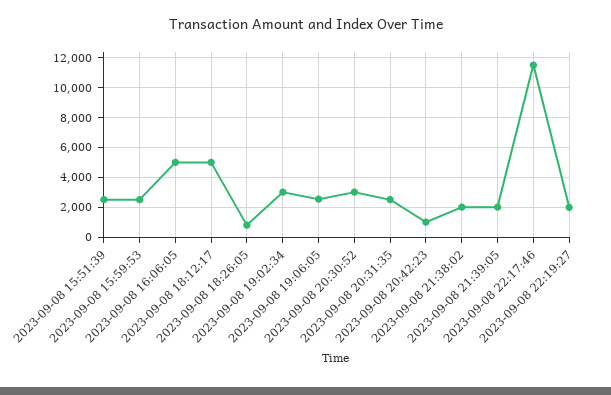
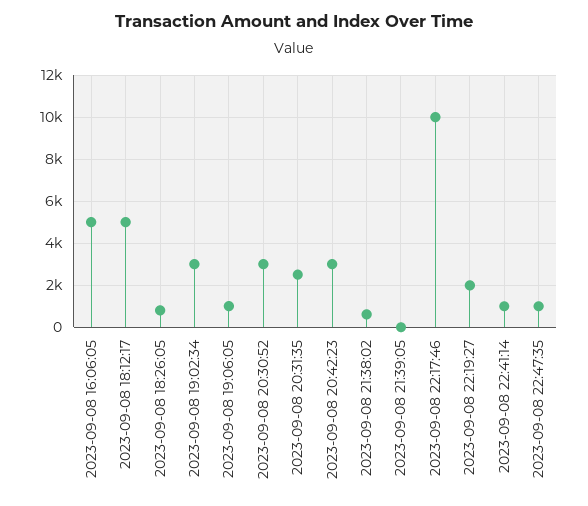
2023-09-08 15:51:39: 2500 -> none
2023-09-08 15:59:53: 2500 -> none
2023-09-08 19:06:05: 2500 -> 1000
2023-09-08 20:42:23: 1000 -> 3000
2023-09-08 21:38:02: 2000 -> 500
2023-09-08 21:39:05: 2000 -> 0
2023-09-08 22:17:46: 11500 -> 10000
2023-09-08 22:41:14: none -> 1000
2023-09-08 22:47:35: none -> 1000

